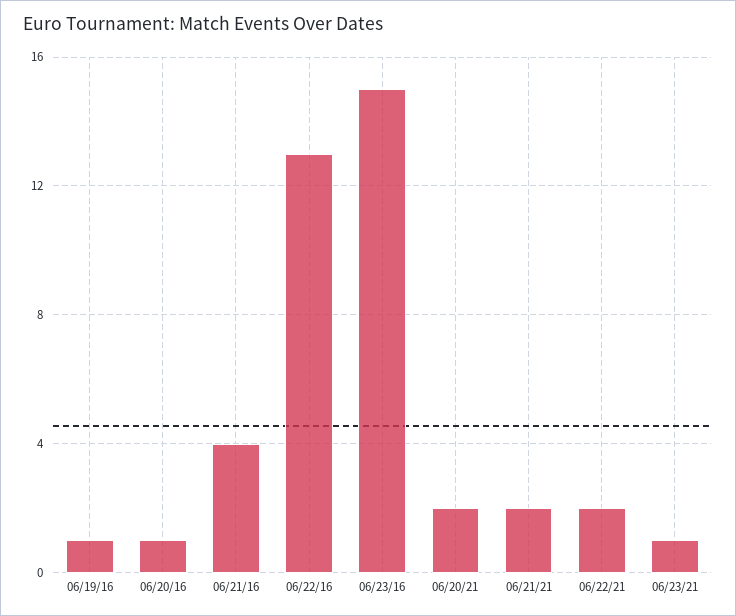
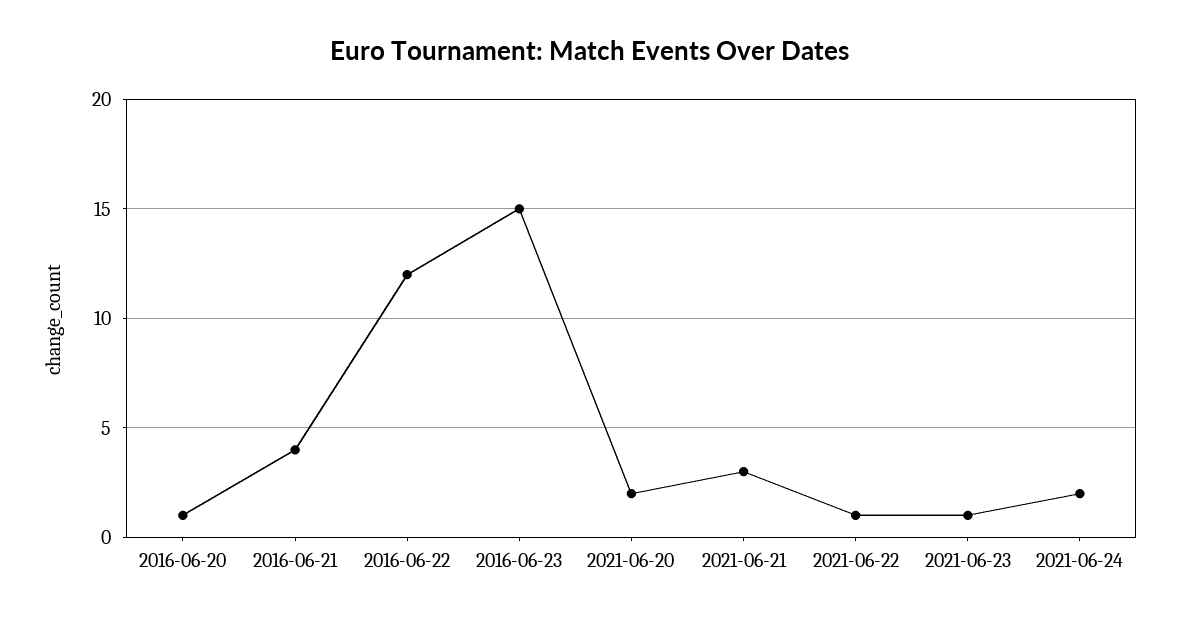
06/19/16: 1 -> none
06/22/16: 13 -> 12
06/21/21: 2 -> 3
06/22/21: 2 -> 1
2021-06-24: none -> 2

